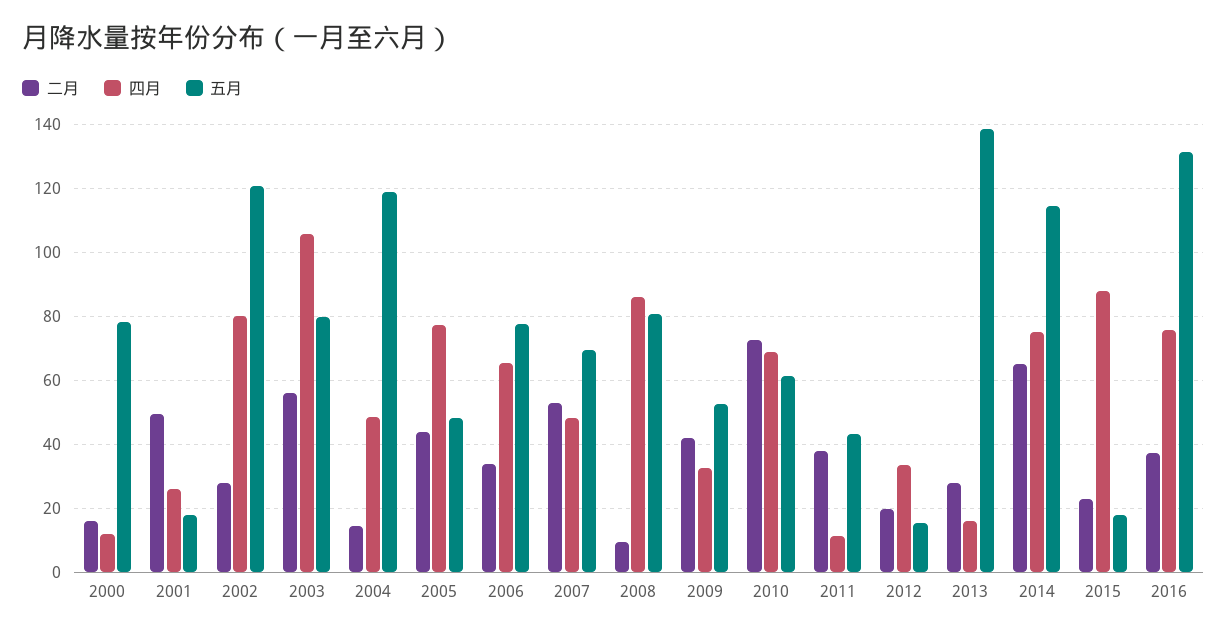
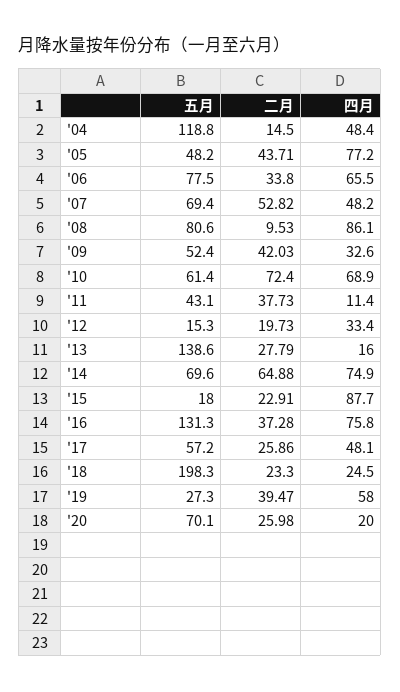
二月, 2000: 16 -> none
四月, 2000: 12 -> none
五月, 2000: 78 -> none
二月, 2001: 50 -> none
四月, 2001: 26 -> none
五月, 2001: 18 -> none
二月, 2002: 28 -> none
四月, 2002: 80 -> none
五月, 2002: 120 -> none
二月, 2003: 56 -> none
四月, 2003: 106 -> none
五月, 2003: 80 -> none
五月, 2014: 114 -> 69.6
五月, '17: none -> 57.2
二月, '17: none -> 25.86
四月, '17: none -> 48.1
五月, '18: none -> 198.3
二月, '18: none -> 23.3
四月, '18: none -> 24.5
五月, '19: none -> 27.3
二月, '19: none -> 39.47
四月, '19: none -> 58
五月, '20: none -> 70.1
二月, '20: none -> 25.98
四月, '20: none -> 20

